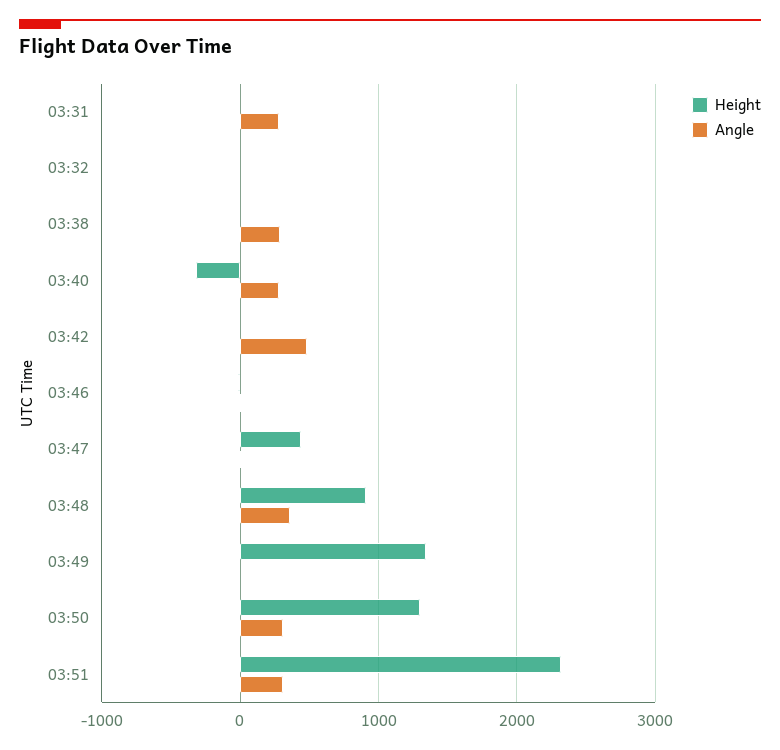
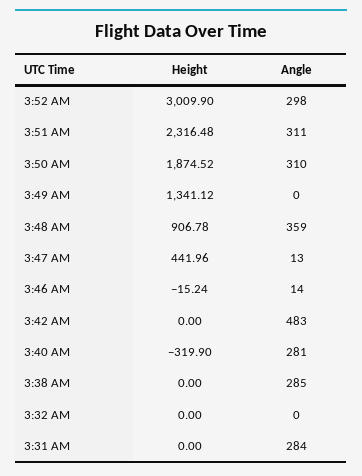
Height, 03:50: 1300 -> 1874.52
Height, 3:52 AM: none -> 3009.9
Angle, 3:52 AM: none -> 298

